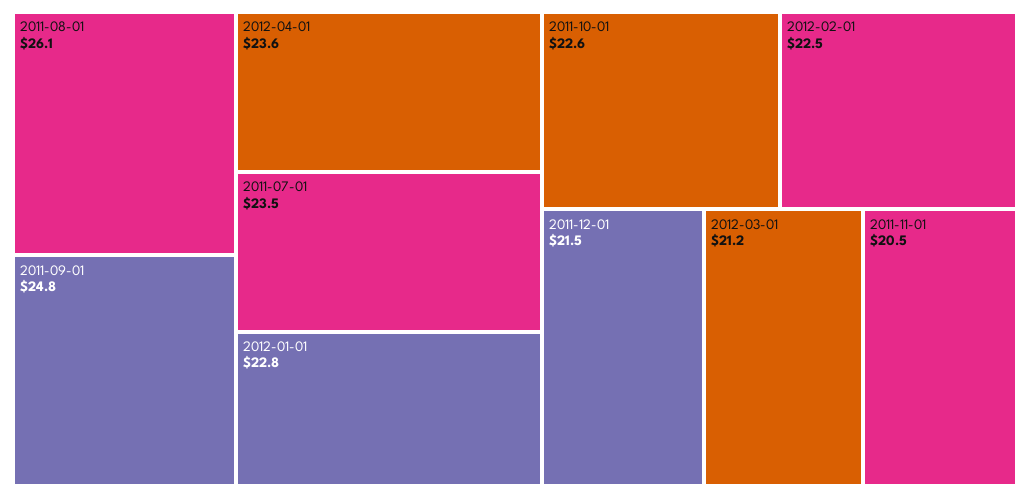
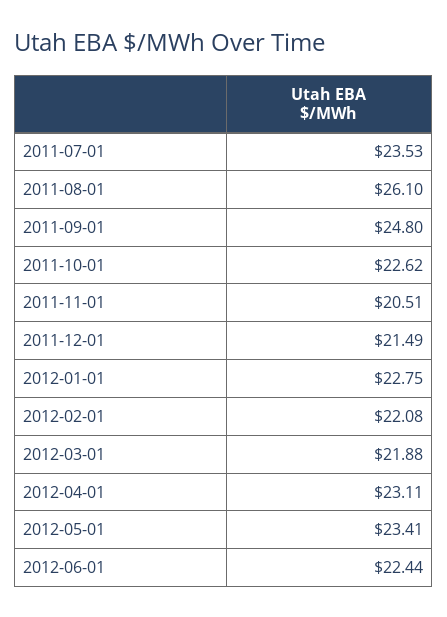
2012-04-01: 23.6 -> 23.11
2012-02-01: 22.5 -> 22.08
2012-03-01: 21.2 -> 21.88
2012-05-01: none -> 23.41
2012-06-01: none -> 22.44

